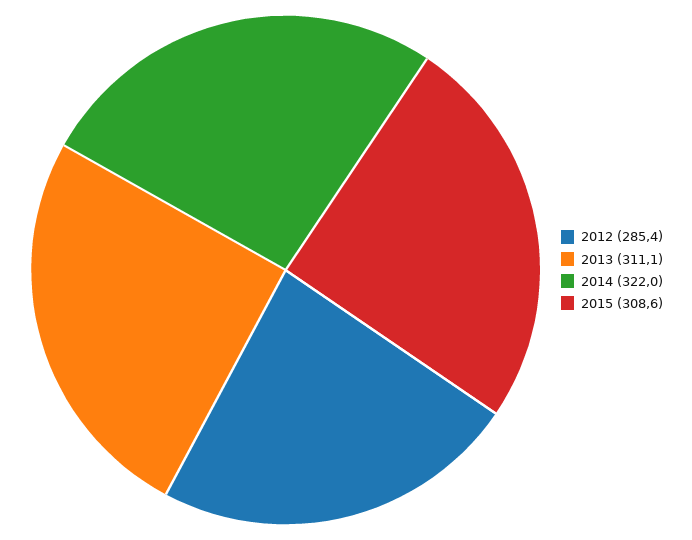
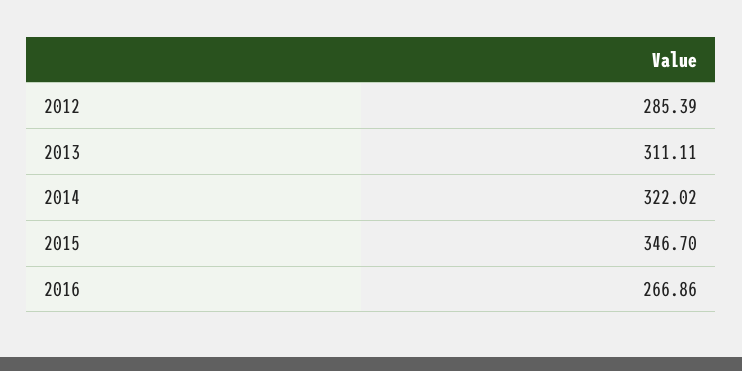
2015: 308.6 -> 346.7
2016: none -> 266.86

